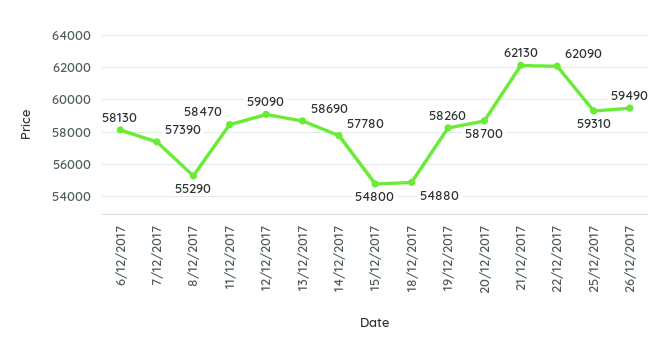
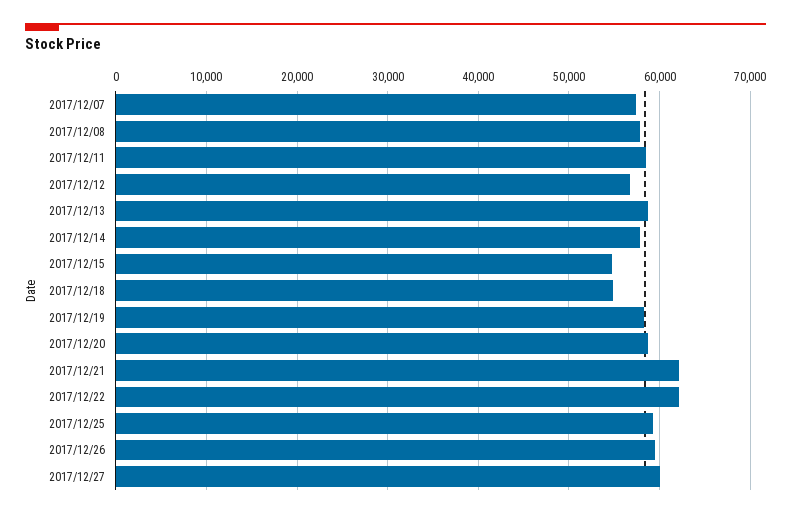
6/12/2017: 58130 -> none
8/12/2017: 55290 -> 58000
12/12/2017: 59090 -> 57000
2017/12/27: none -> 60000

